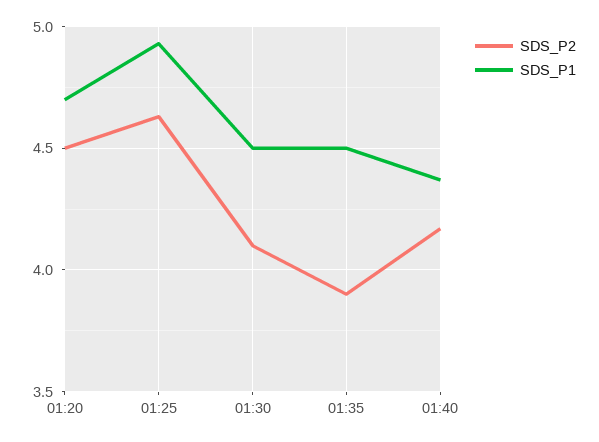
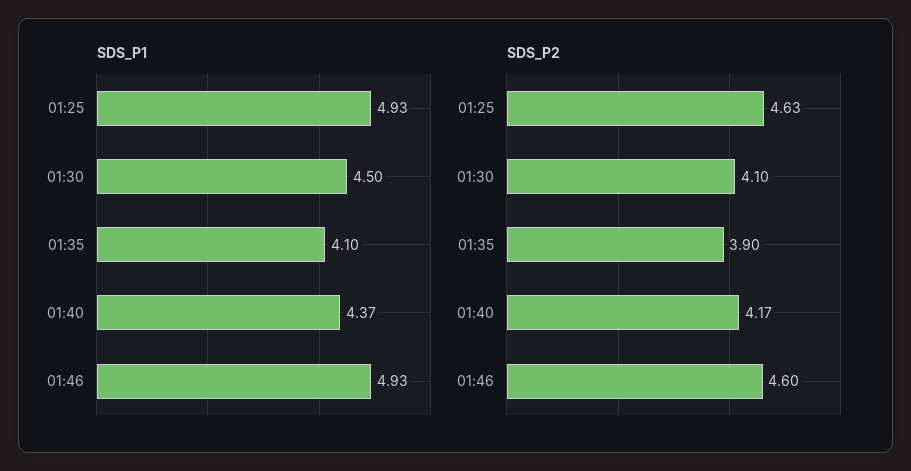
SDS_P2, 01:20: 4.5 -> none
SDS_P1, 01:20: 4.7 -> none
SDS_P1, 01:35: 4.5 -> 4.1
SDS_P1, 01:46: none -> 4.93
SDS_P2, 01:46: none -> 4.6

